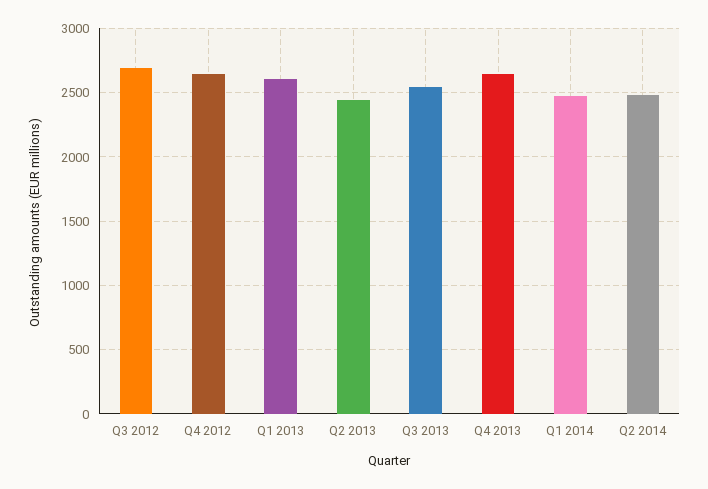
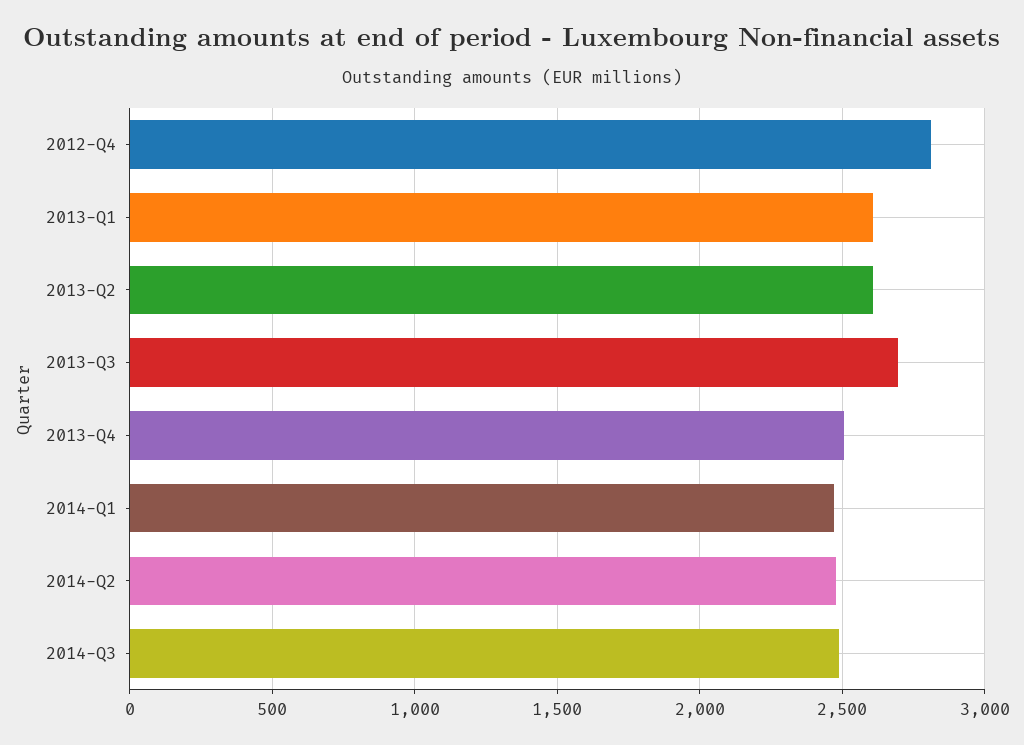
Q3 2012: 2700 -> none
Q4 2012: 2650 -> 2800
Q2 2013: 2450 -> 2600
Q3 2013: 2550 -> 2700
Q4 2013: 2650 -> 2500
2014-Q3: none -> 2500

